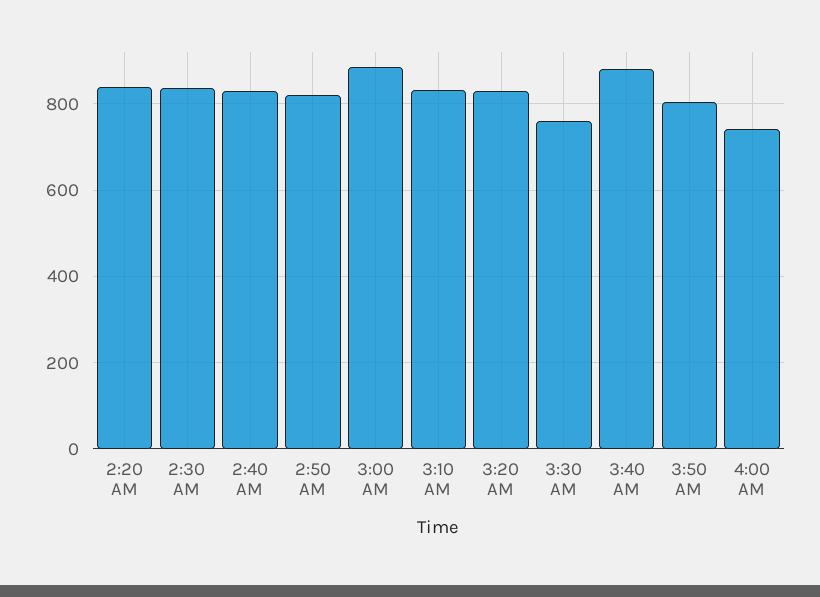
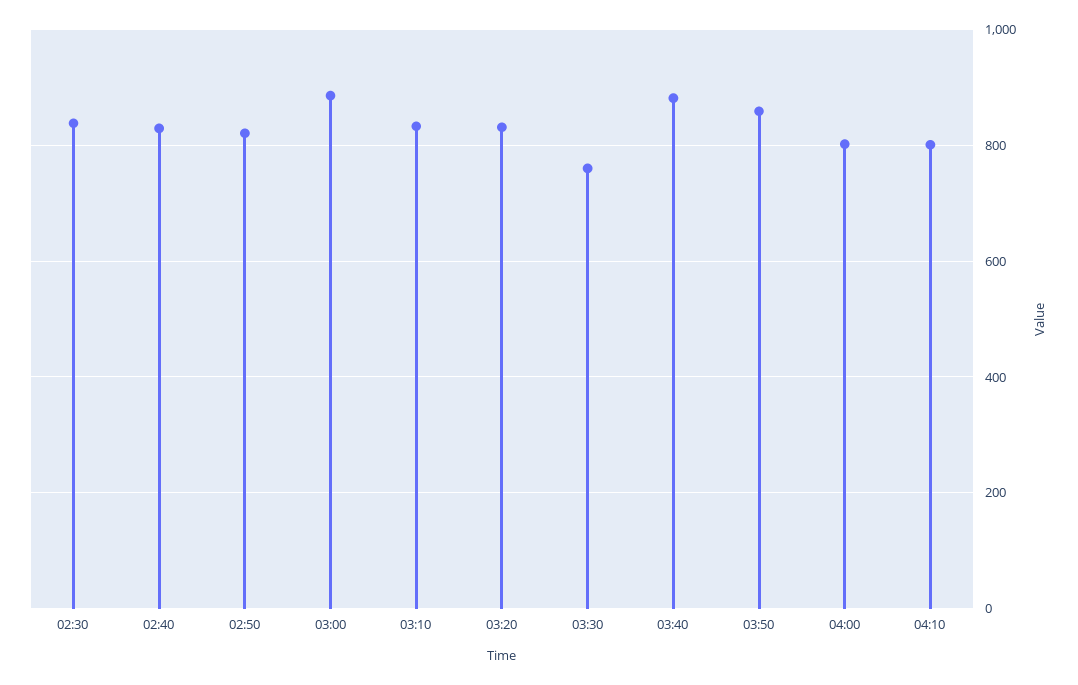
2:20 AM: 840 -> none
3:50 AM: 800 -> 860
4:00 AM: 740 -> 800
04:10: none -> 800

